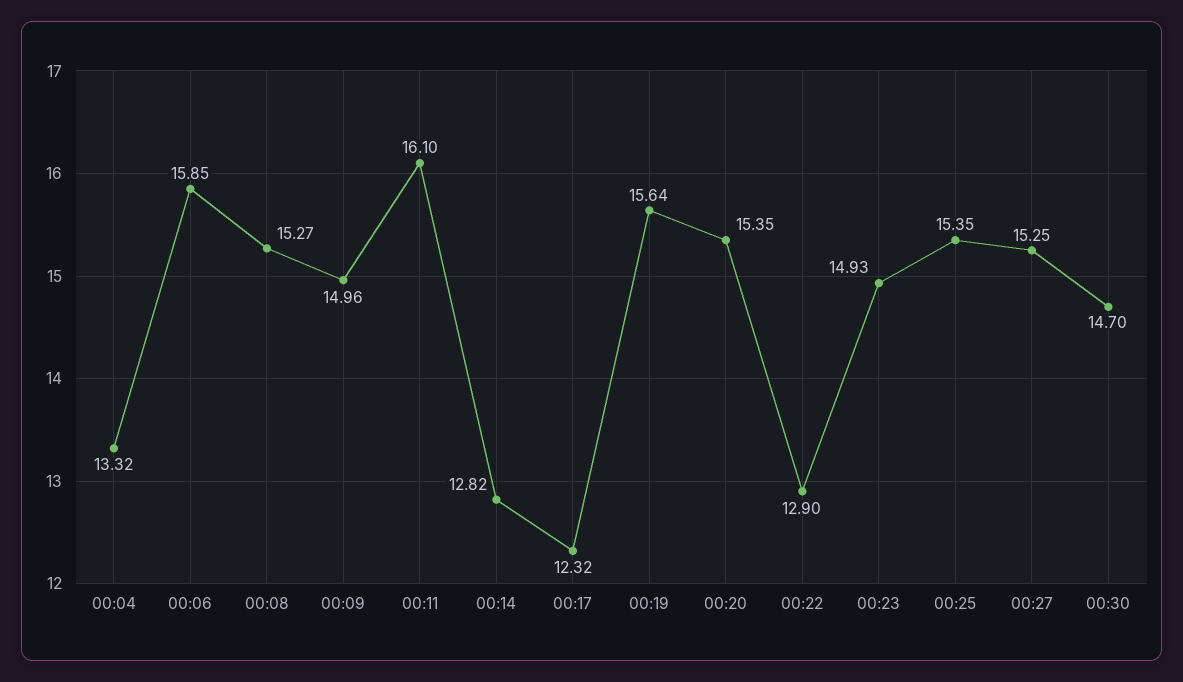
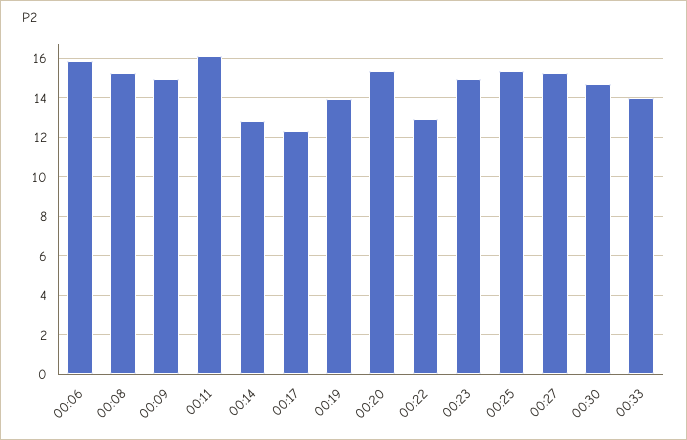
00:04: 13.32 -> none
00:19: 15.64 -> 14
00:33: none -> 14

